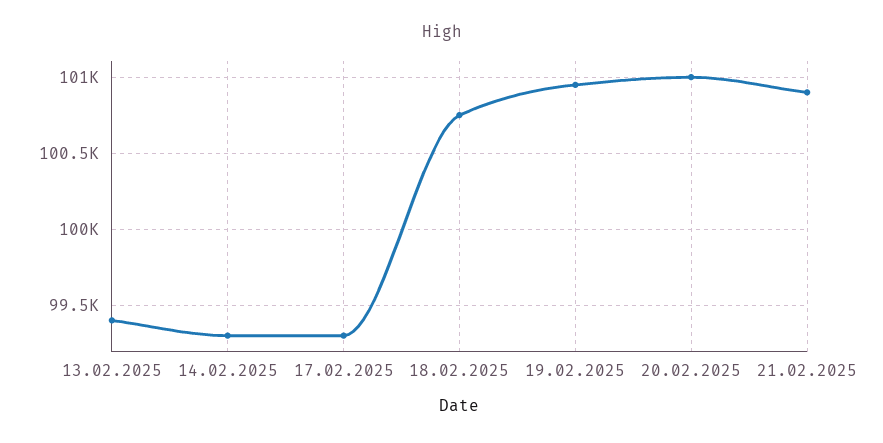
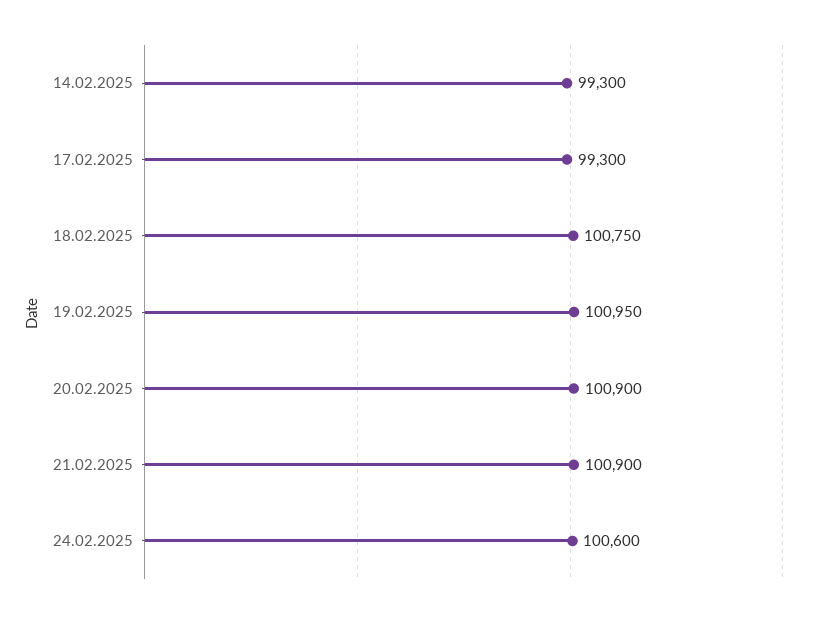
13.02.2025: 99400 -> none
20.02.2025: 101000 -> 100900
24.02.2025: none -> 100600

